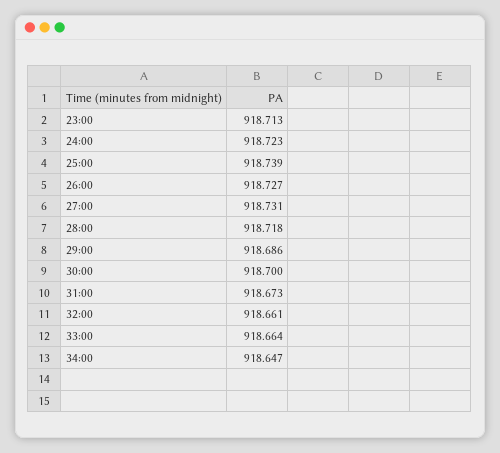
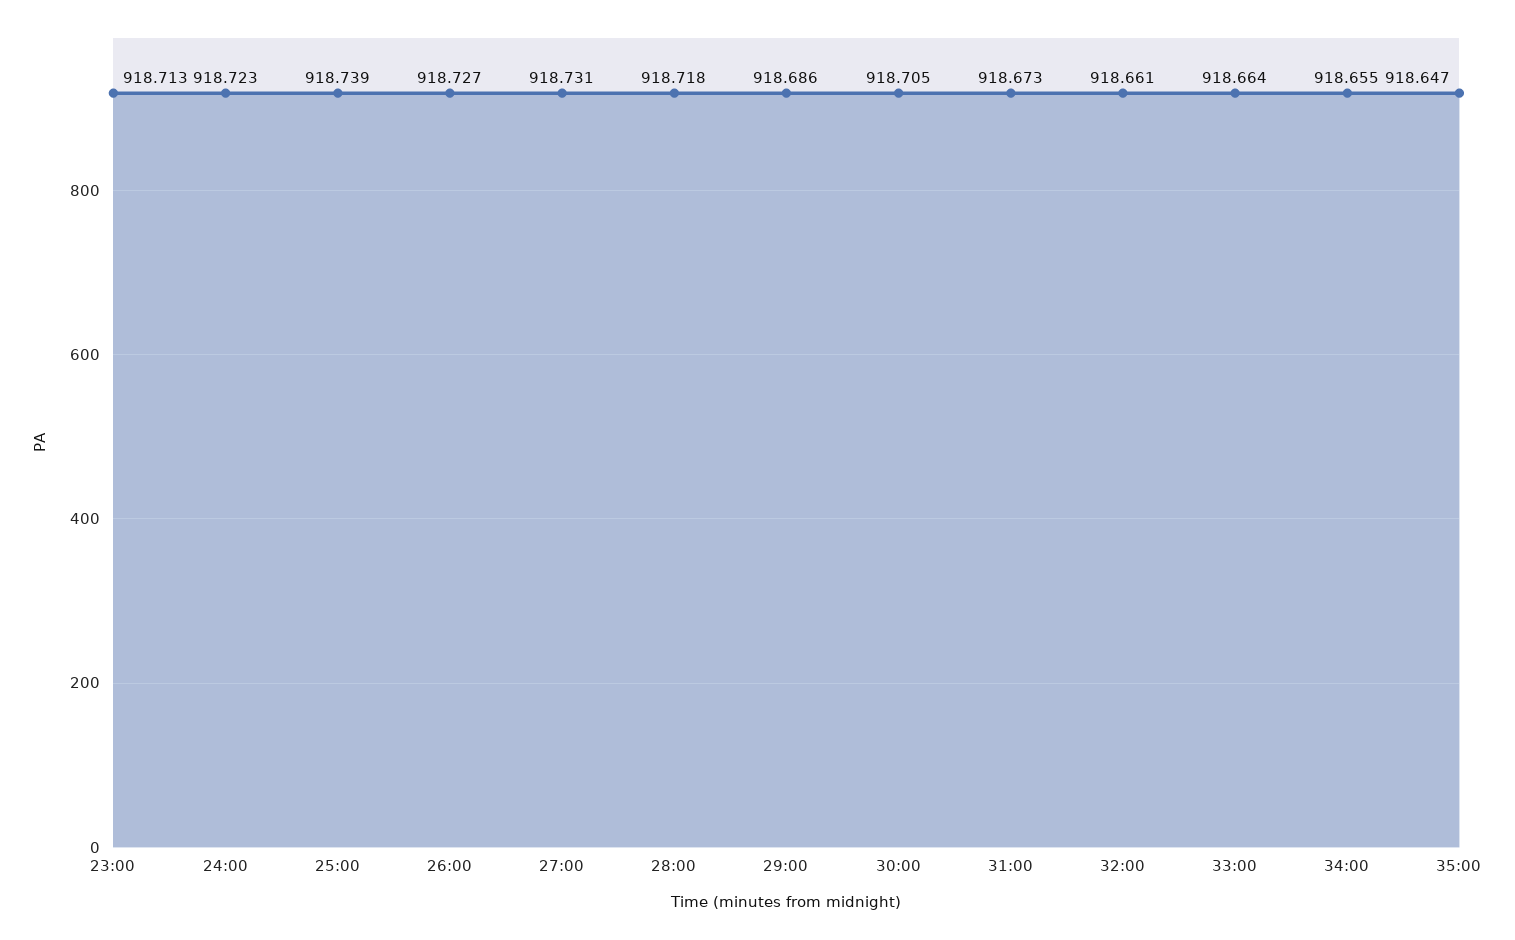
30:00: 918.7 -> 918.705
34:00: 918.647 -> 918.655
35:00: none -> 918.647

